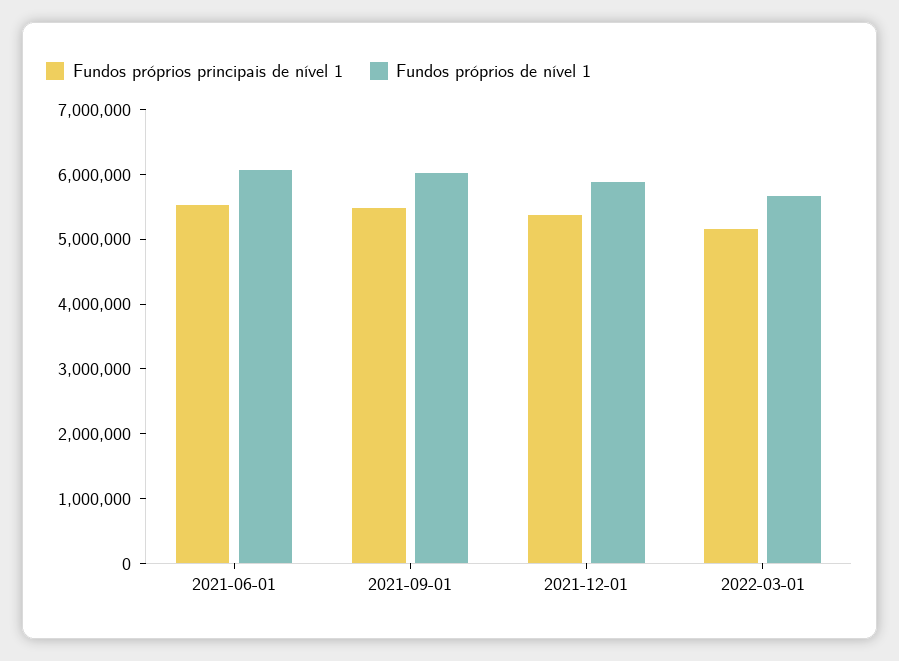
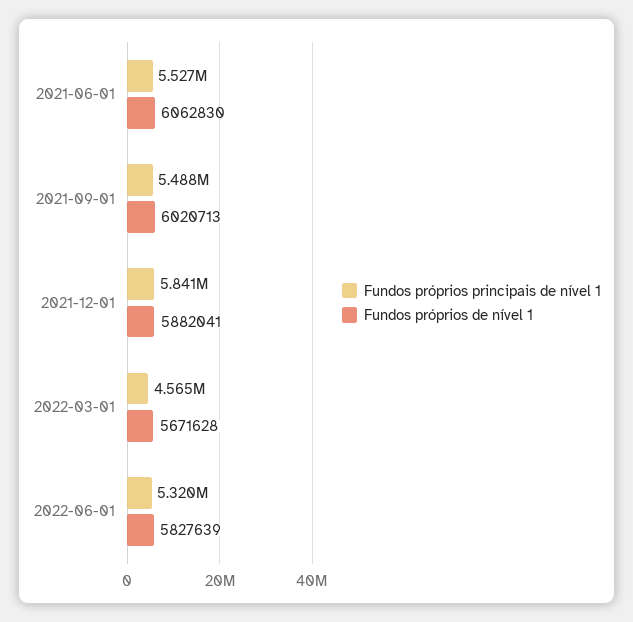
Fundos próprios principais de nível 1, 2021-12-01: 5400000 -> 5841000
Fundos próprios principais de nível 1, 2022-03-01: 5200000 -> 4565000
Fundos próprios principais de nível 1, 2022-06-01: none -> 5320000
Fundos próprios de nível 1, 2022-06-01: none -> 5827639

